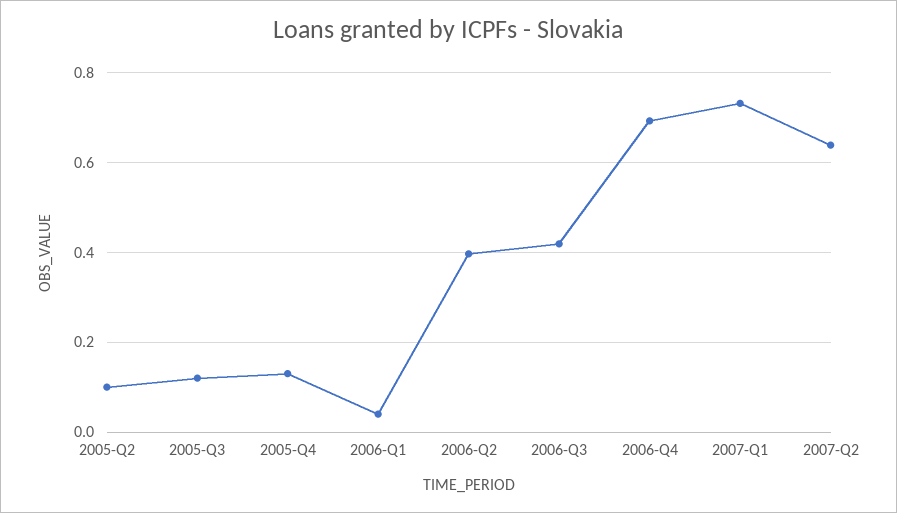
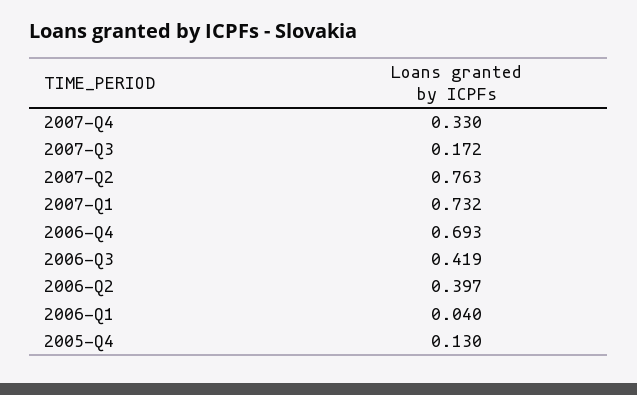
2005-Q2: 0.1 -> none
2005-Q3: 0.12 -> none
2007-Q2: 0.64 -> 0.763
2007-Q4: none -> 0.33
2007-Q3: none -> 0.172

